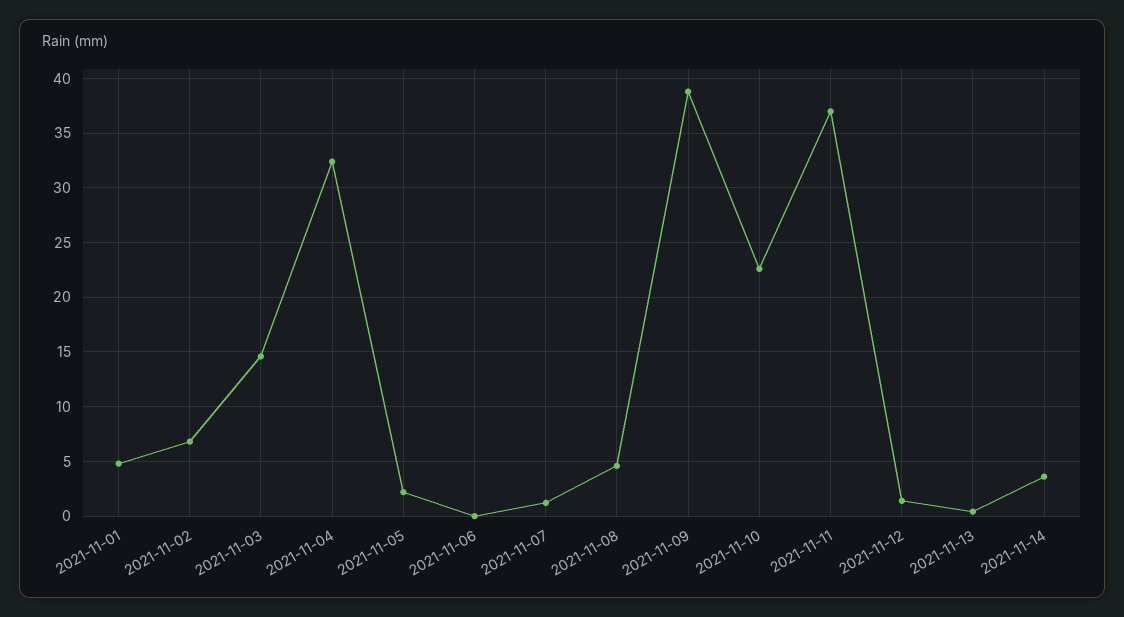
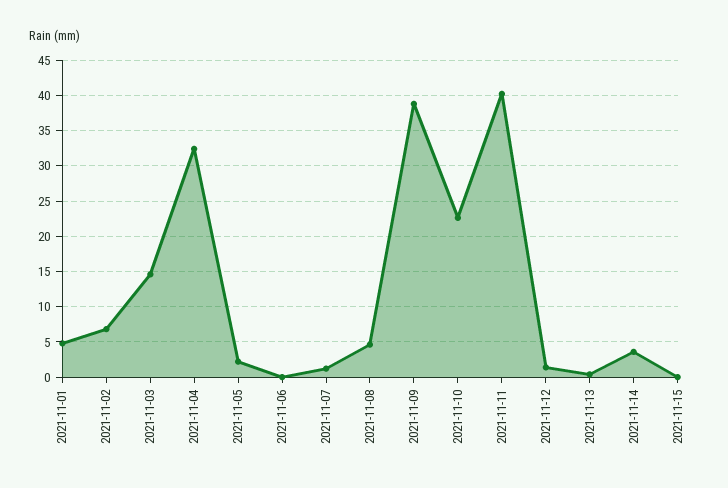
2021-11-11: 37 -> 40
2021-11-15: none -> 0

